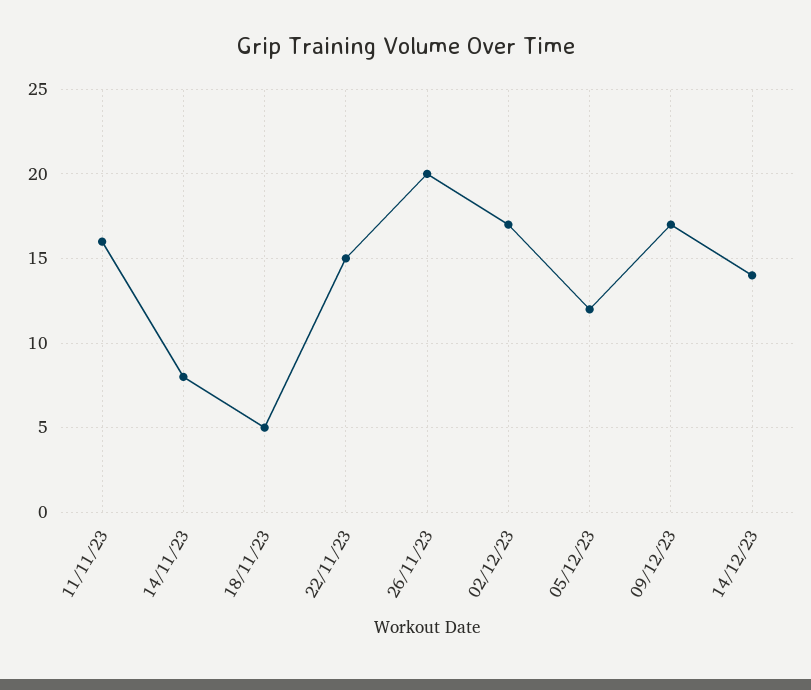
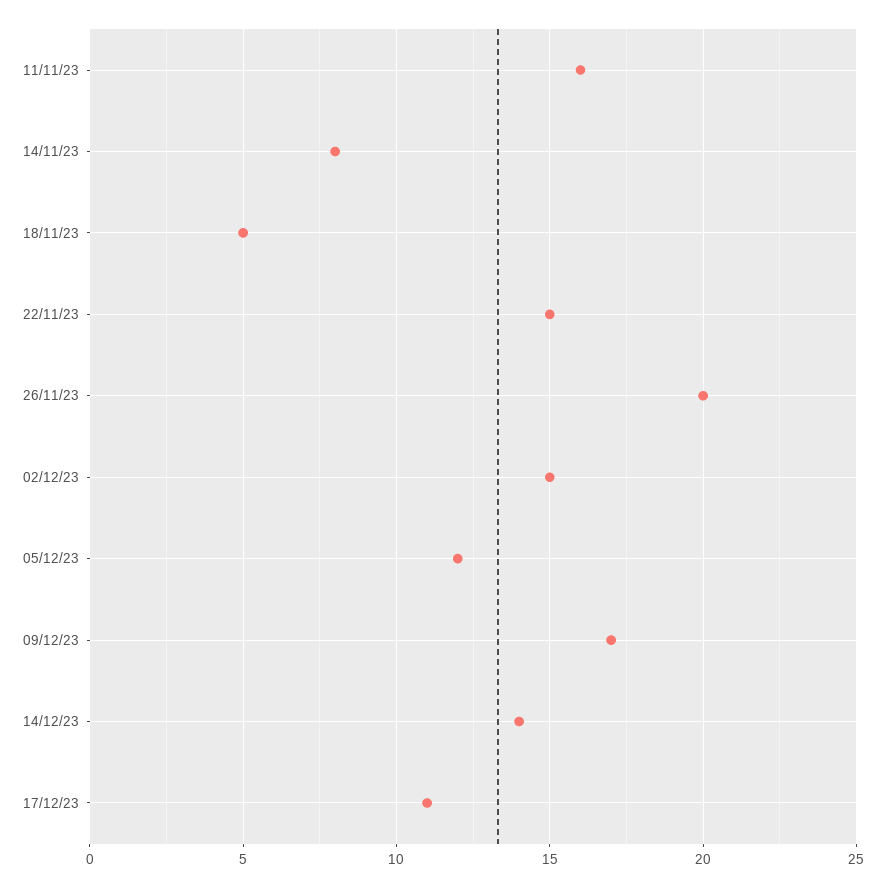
02/12/23: 17 -> 15
17/12/23: none -> 11

